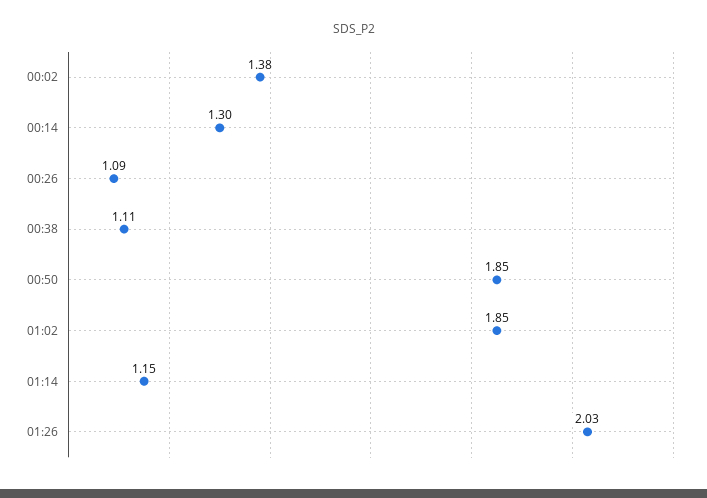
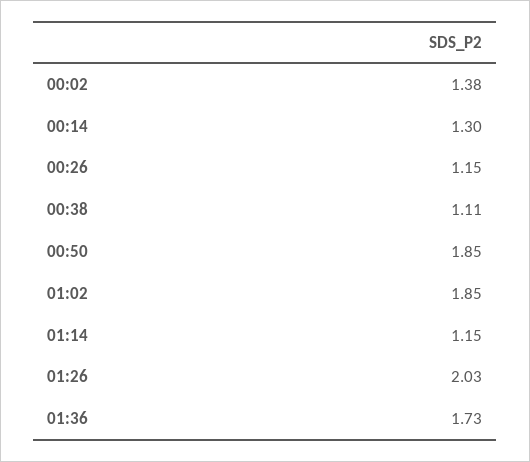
00:26: 1.09 -> 1.15
01:36: none -> 1.73

